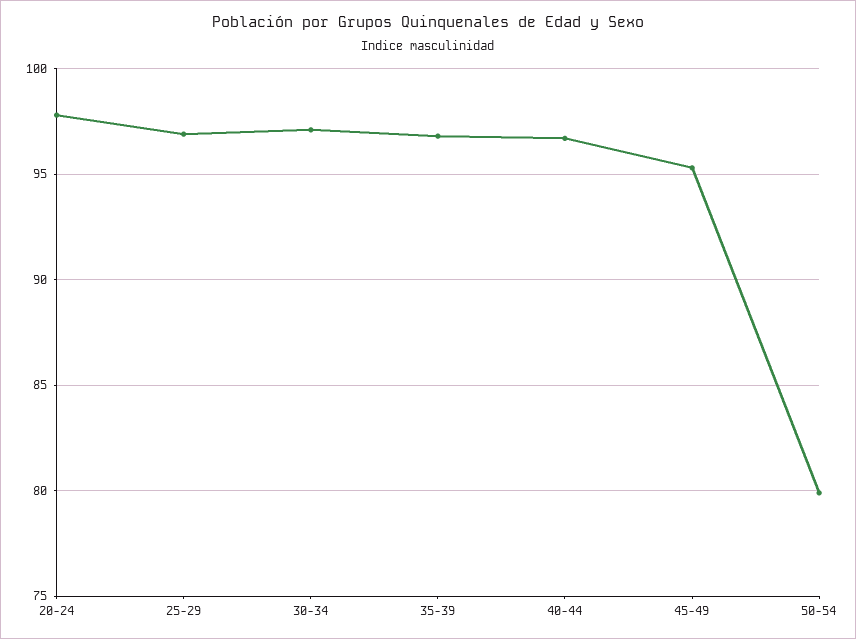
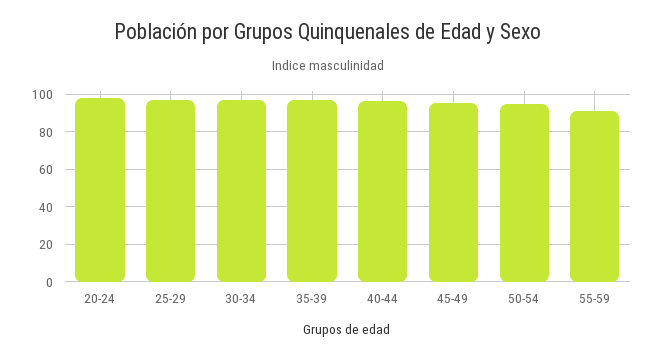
50-54: 80 -> 95
55-59: none -> 90

